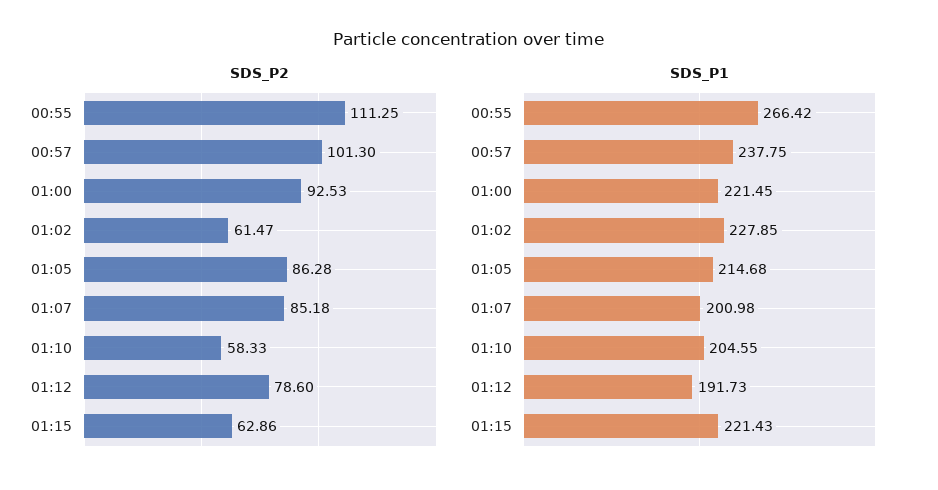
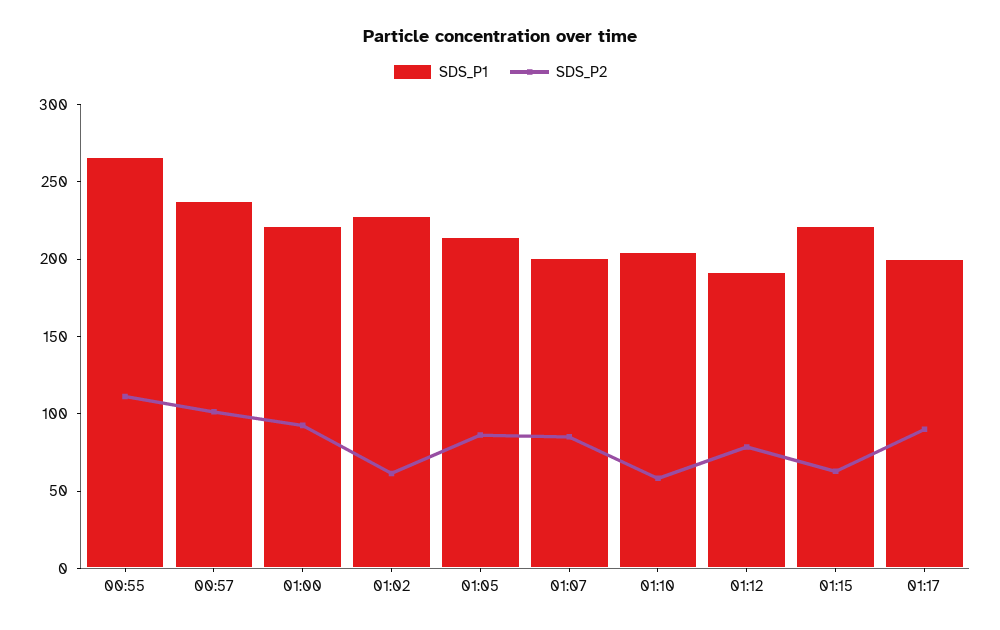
SDS_P1, 01:17: none -> 200
SDS_P2, 01:17: none -> 90

